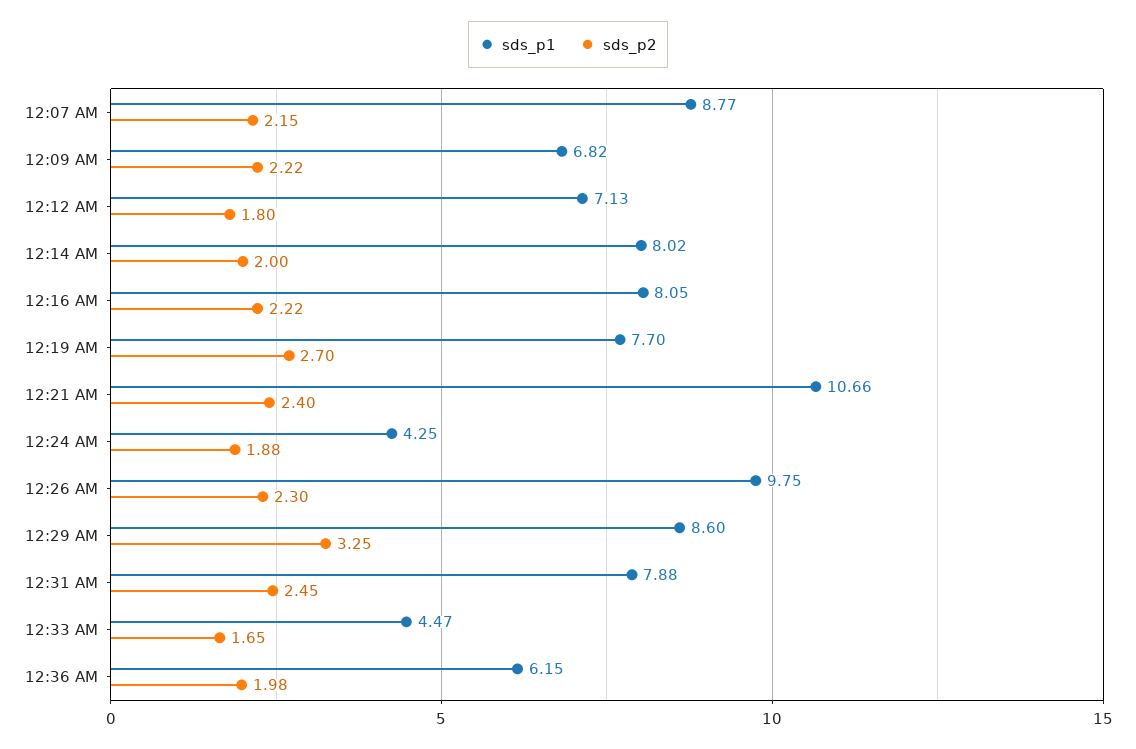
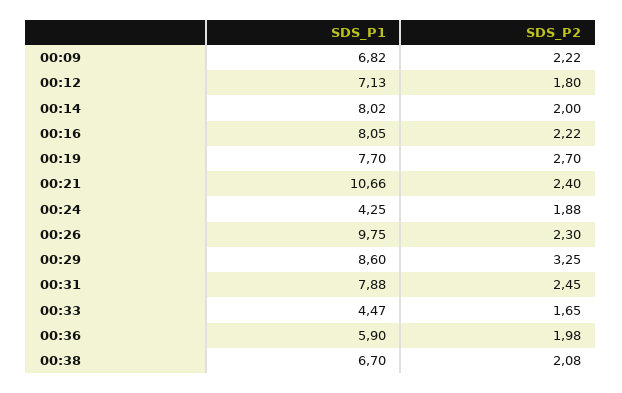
sds_p1, 12:07 AM: 8.77 -> none
sds_p2, 12:07 AM: 2.15 -> none
sds_p1, 12:36 AM: 6.15 -> 5.9
sds_p1, 00:38: none -> 6.7
sds_p2, 00:38: none -> 2.08

